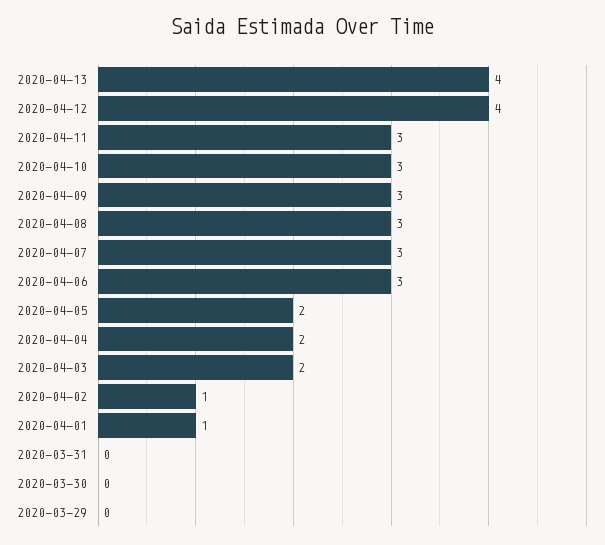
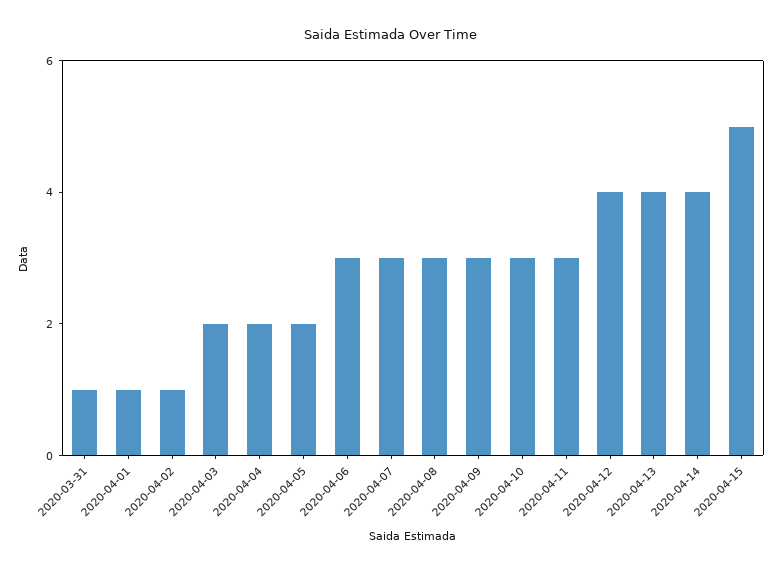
2020-03-31: 0 -> 1
2020-03-30: 0 -> none
2020-03-29: 0 -> none
2020-04-14: none -> 4
2020-04-15: none -> 5

